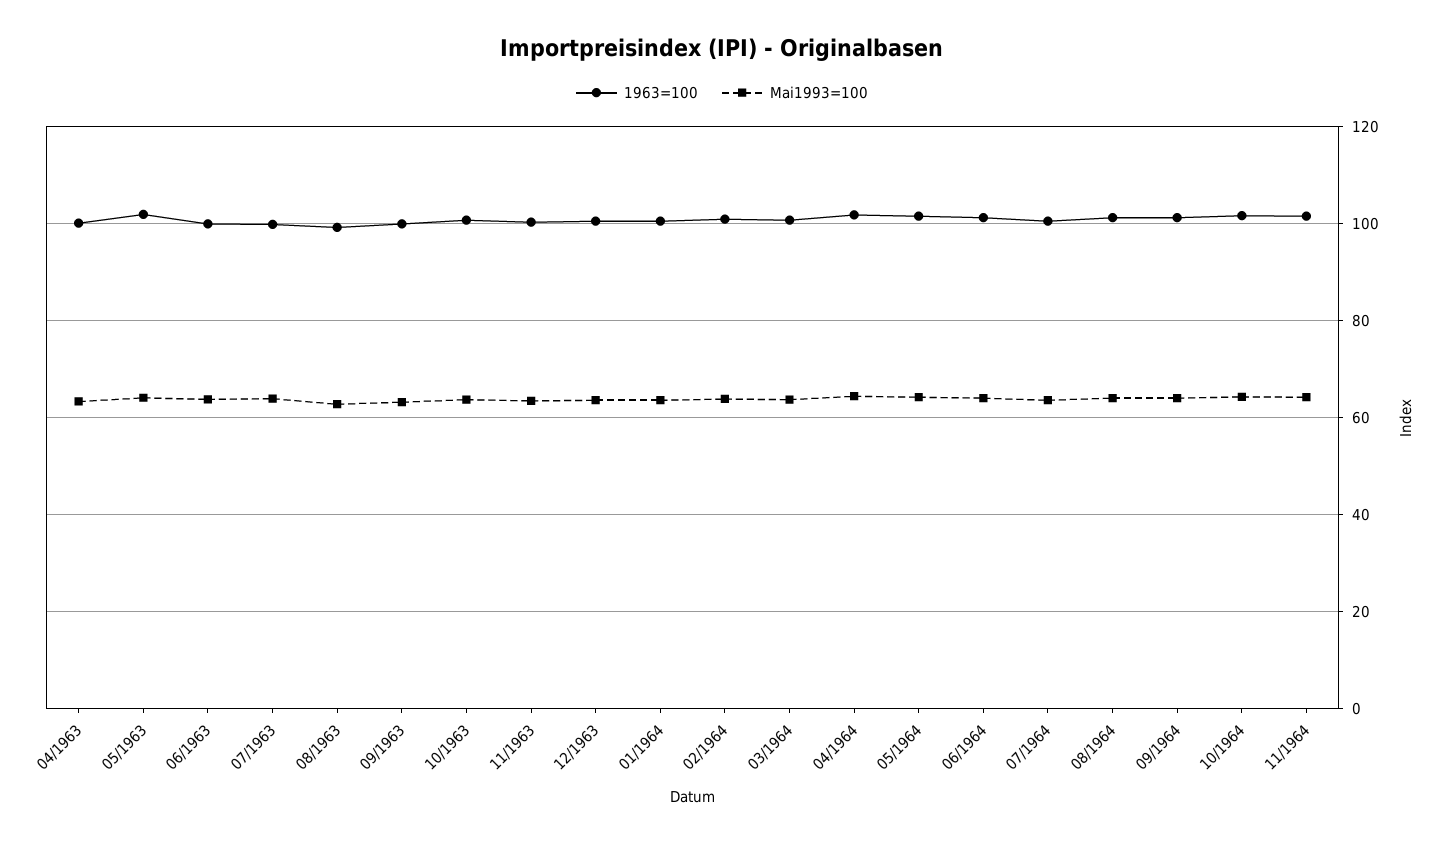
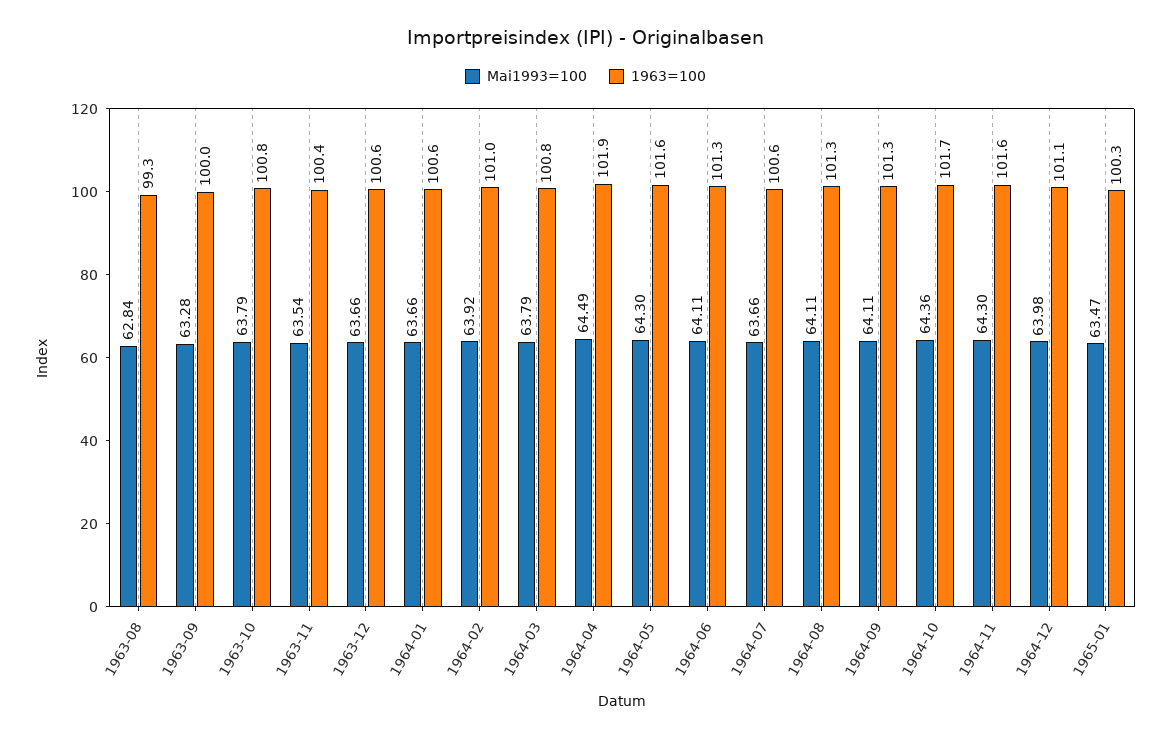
1963=100, 04/1963: 100 -> none
Mai1993=100, 04/1963: 64 -> none
1963=100, 05/1963: 102 -> none
Mai1993=100, 05/1963: 64 -> none
1963=100, 06/1963: 100 -> none
Mai1993=100, 06/1963: 64 -> none
1963=100, 07/1963: 100 -> none
Mai1993=100, 07/1963: 64 -> none
Mai1993=100, 1964-12: none -> 63.98
1963=100, 1964-12: none -> 101.1
Mai1993=100, 1965-01: none -> 63.47
1963=100, 1965-01: none -> 100.3

